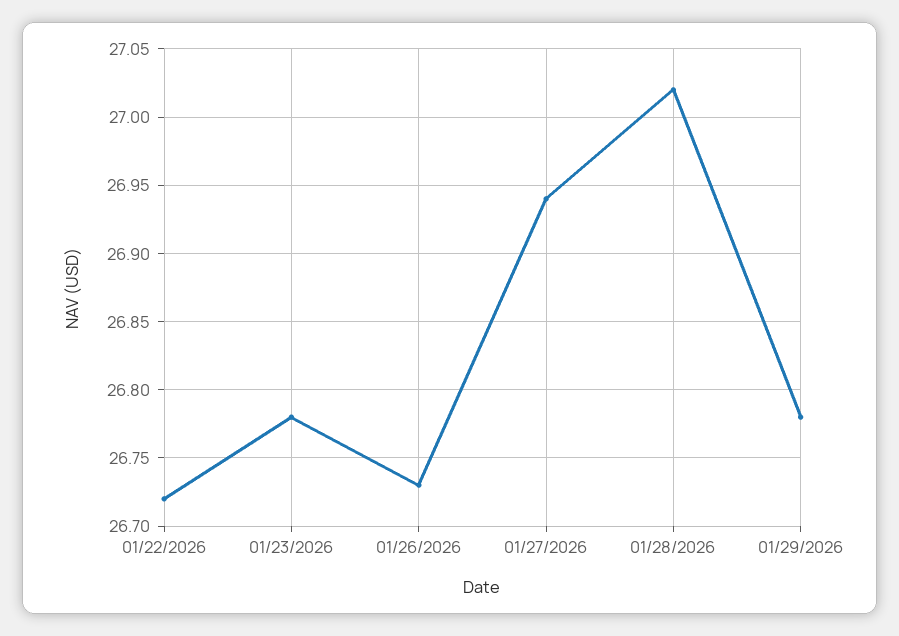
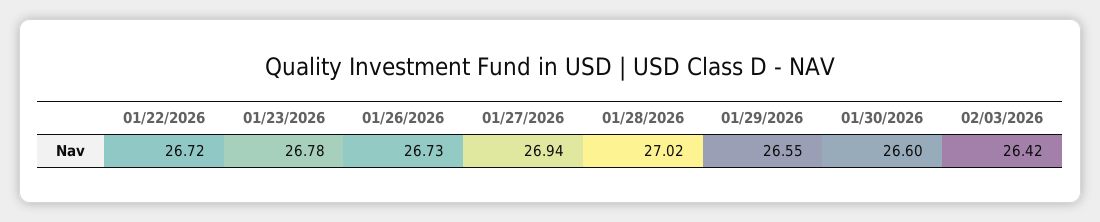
01/29/2026: 26.78 -> 26.55
01/30/2026: none -> 26.6
02/03/2026: none -> 26.42

